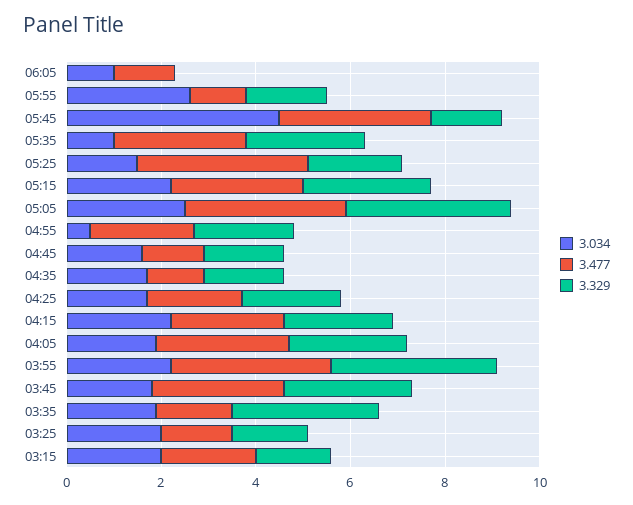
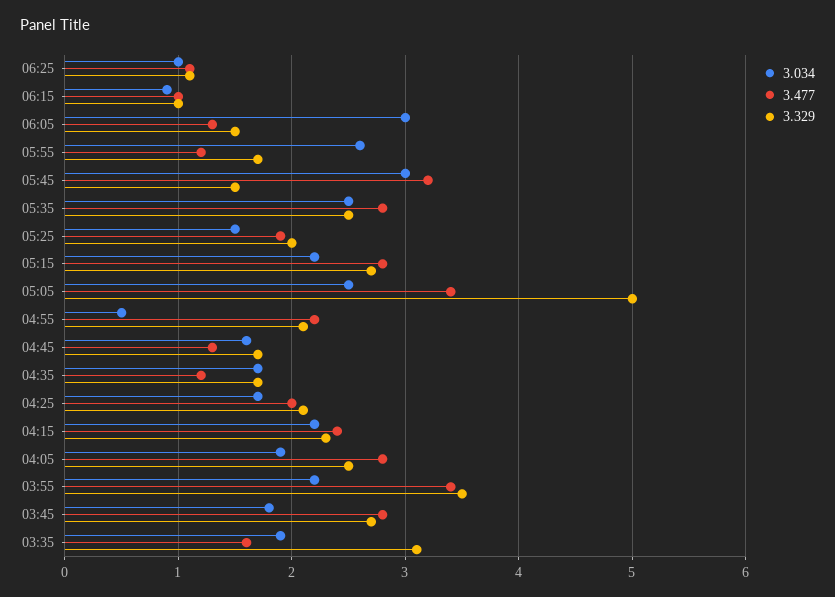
3.034, 06:05: 1 -> 3
3.329, 06:05: 0 -> 1.5
3.034, 05:45: 4.5 -> 3
3.034, 05:35: 1 -> 2.5
3.477, 05:25: 3.5 -> 1.9
3.329, 05:05: 3.5 -> 5
3.034, 03:25: 2 -> none
3.477, 03:25: 1.5 -> none
3.329, 03:25: 1.5 -> none
3.034, 03:15: 2 -> none
3.477, 03:15: 2 -> none
3.329, 03:15: 1.5 -> none
3.034, 06:25: none -> 1
3.477, 06:25: none -> 1.1
3.329, 06:25: none -> 1.1
3.034, 06:15: none -> 0.9
3.477, 06:15: none -> 1
3.329, 06:15: none -> 1

